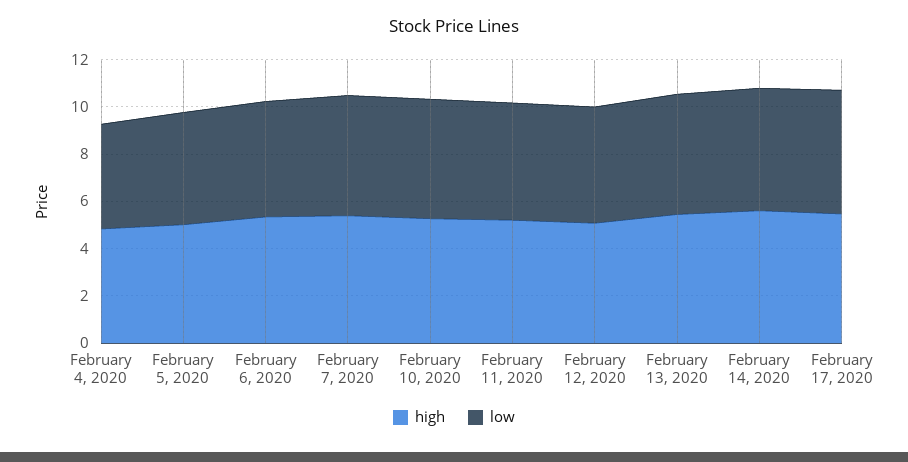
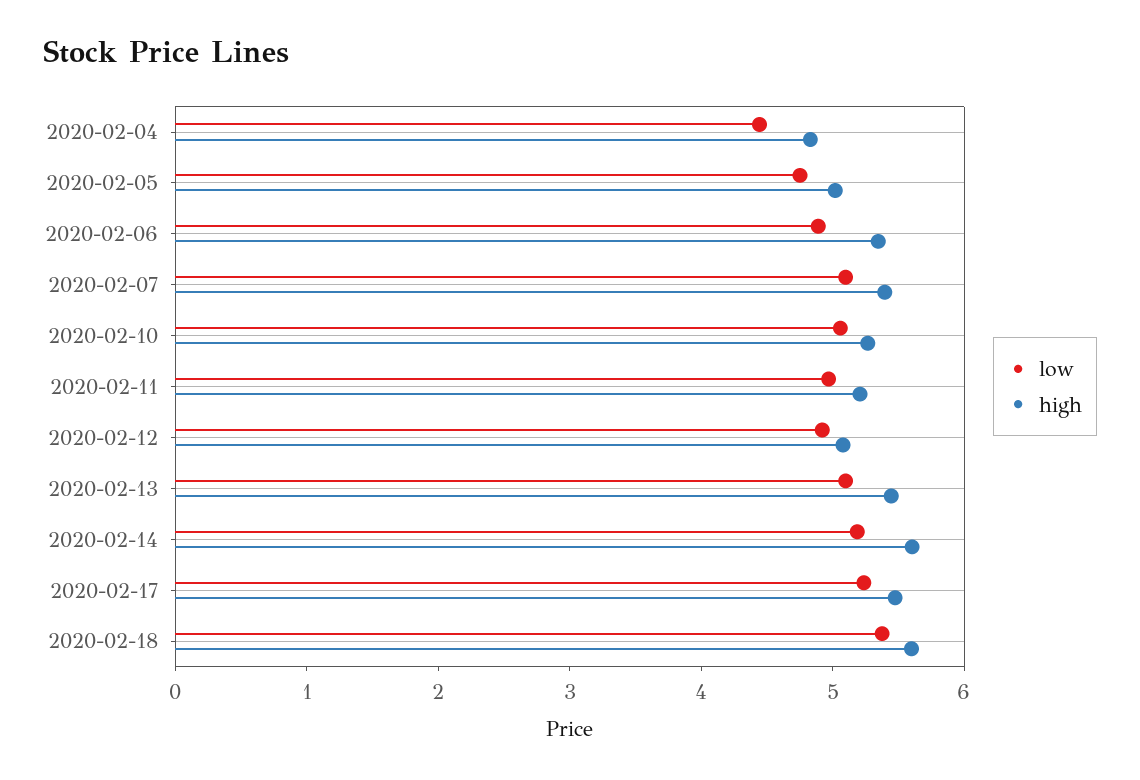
low, 2020-02-18: none -> 5.4
high, 2020-02-18: none -> 5.6

